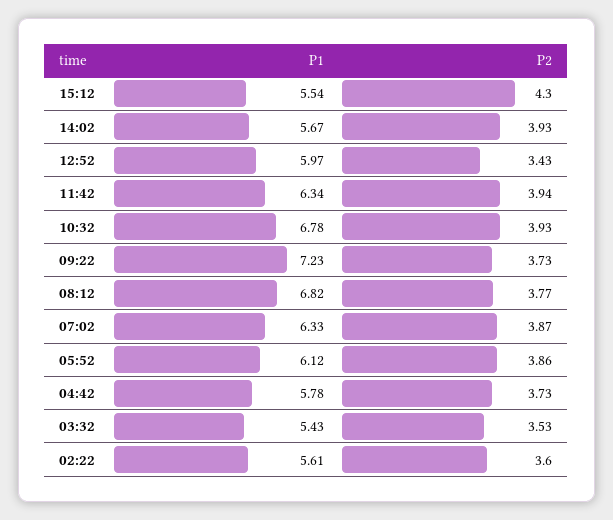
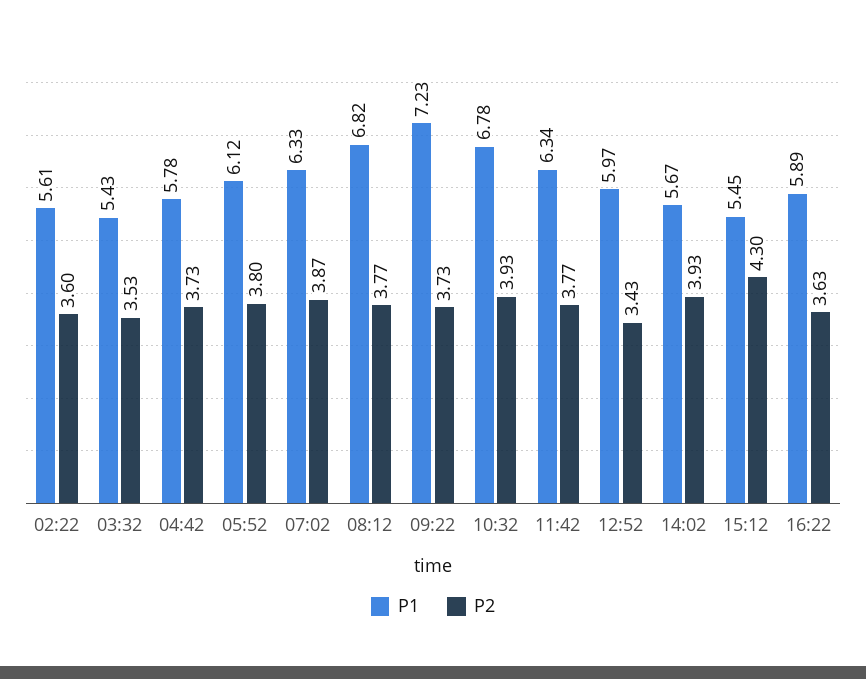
P1, 15:12: 5.54 -> 5.45
P2, 11:42: 3.94 -> 3.77
P2, 05:52: 3.86 -> 3.8
P1, 16:22: none -> 5.89
P2, 16:22: none -> 3.63

